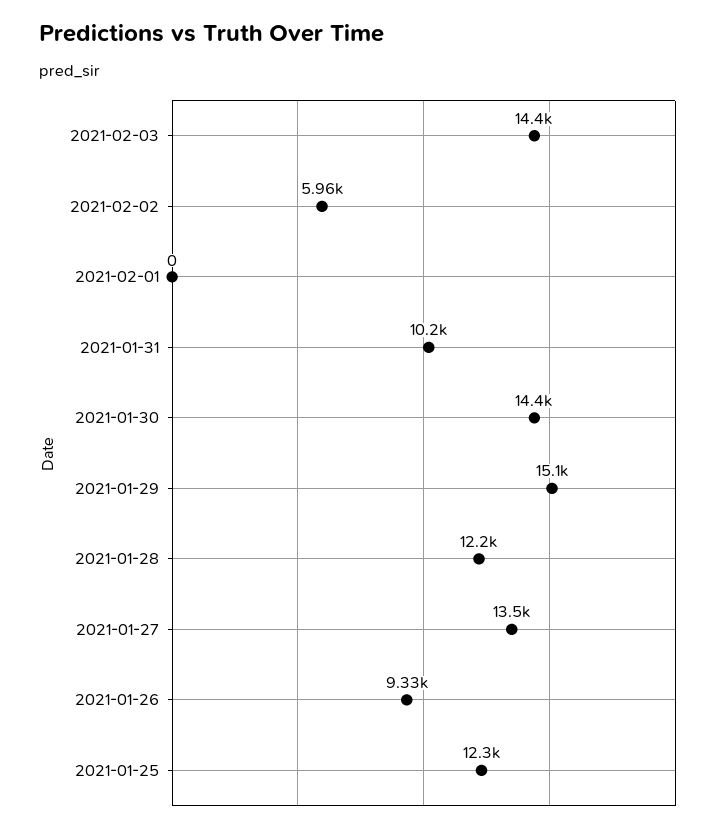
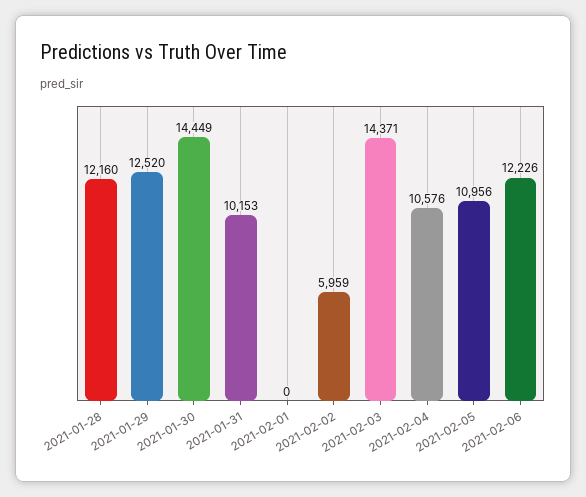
2021-01-29: 15100 -> 12520
2021-01-27: 13500 -> none
2021-01-26: 9330 -> none
2021-01-25: 12300 -> none
2021-02-04: none -> 10576
2021-02-05: none -> 10956
2021-02-06: none -> 12226

